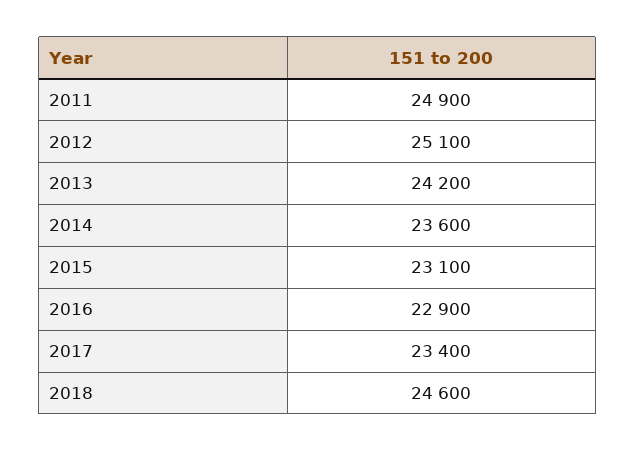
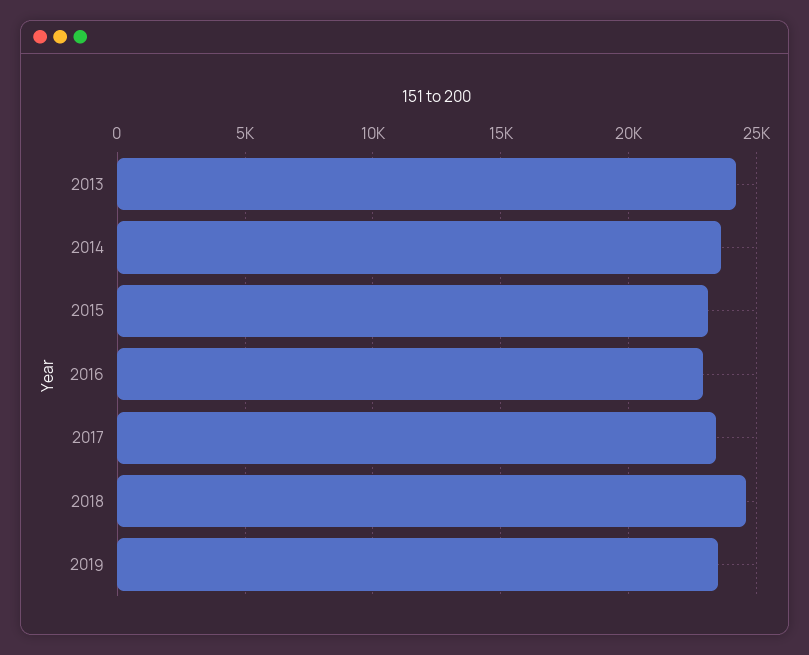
2011: 24900 -> none
2012: 25100 -> none
2019: none -> 23500

